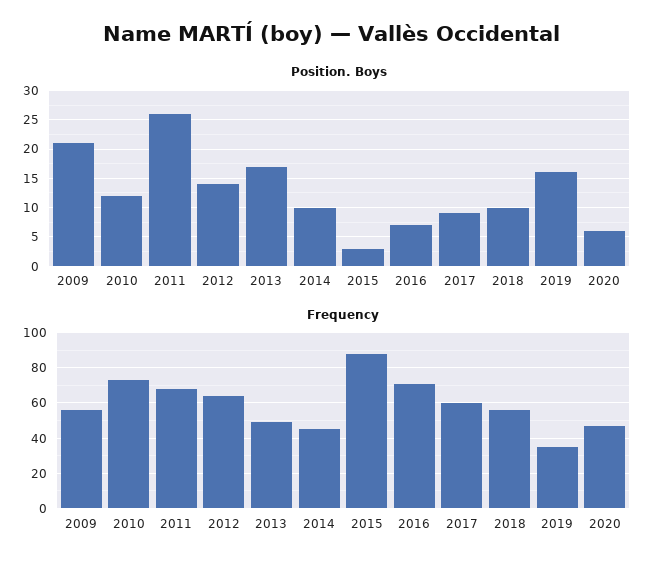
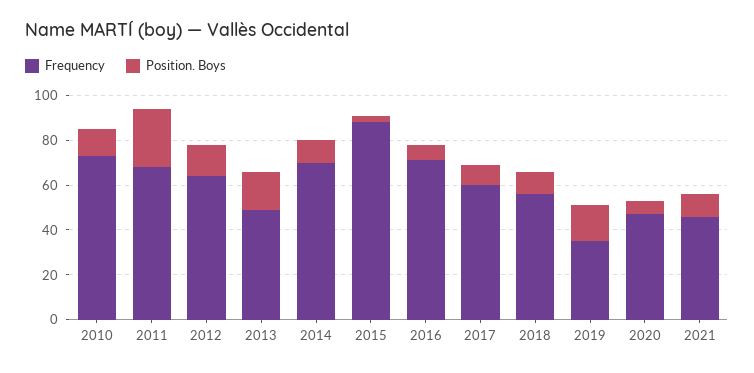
Position. Boys, 2009: 20 -> none
Frequency, 2009: 55 -> none
Frequency, 2014: 45 -> 70
Frequency, 2021: none -> 45
Position. Boys, 2021: none -> 10

